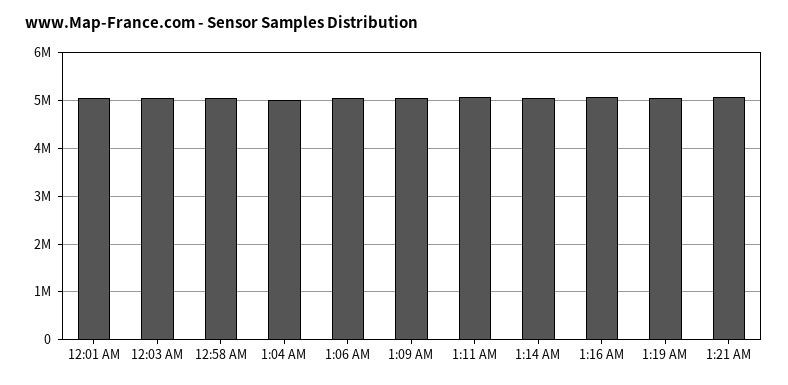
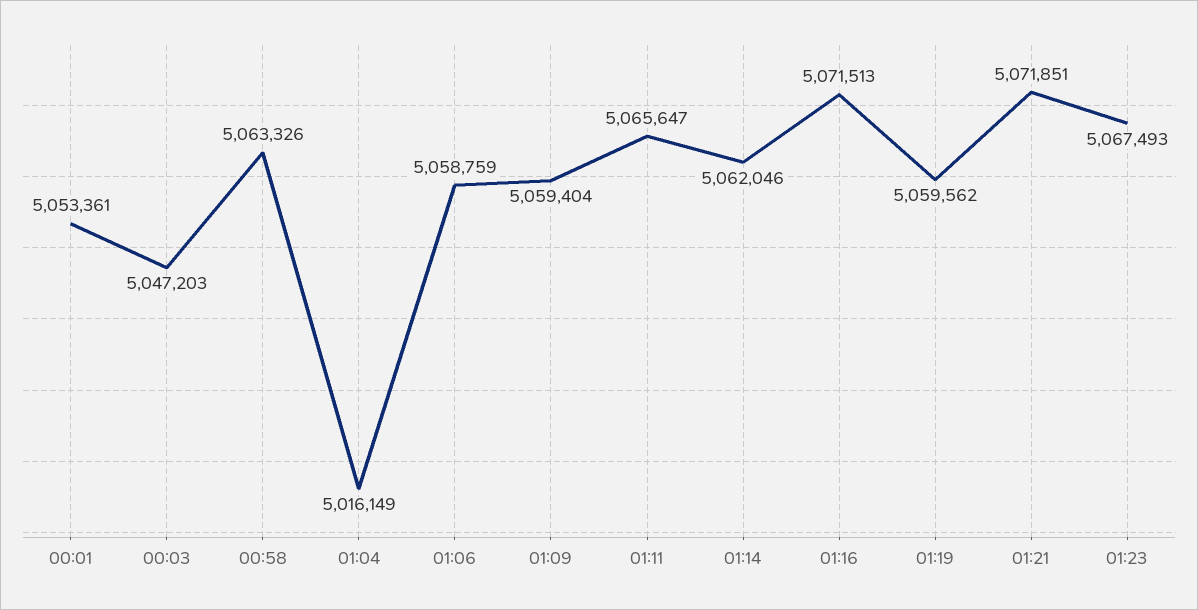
01:23: none -> 5067493

